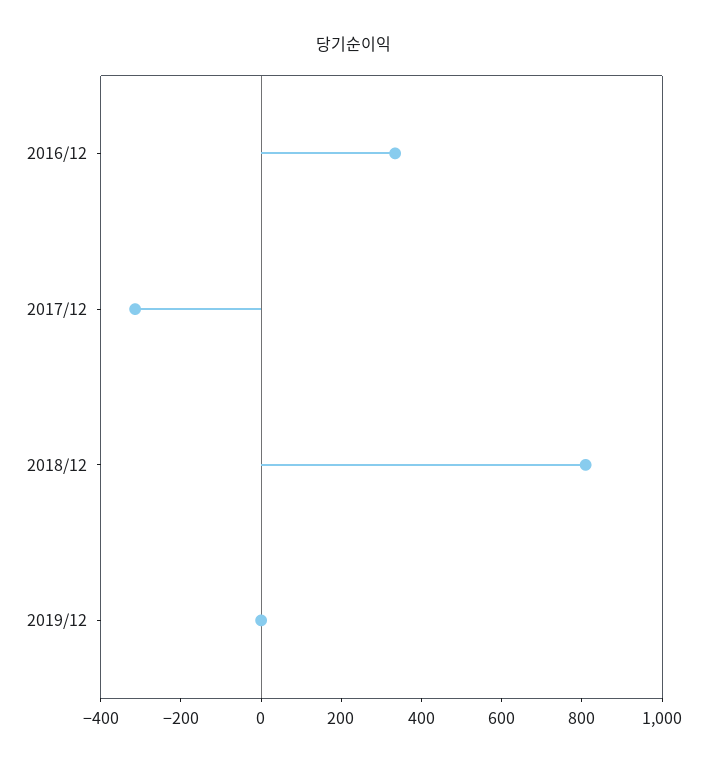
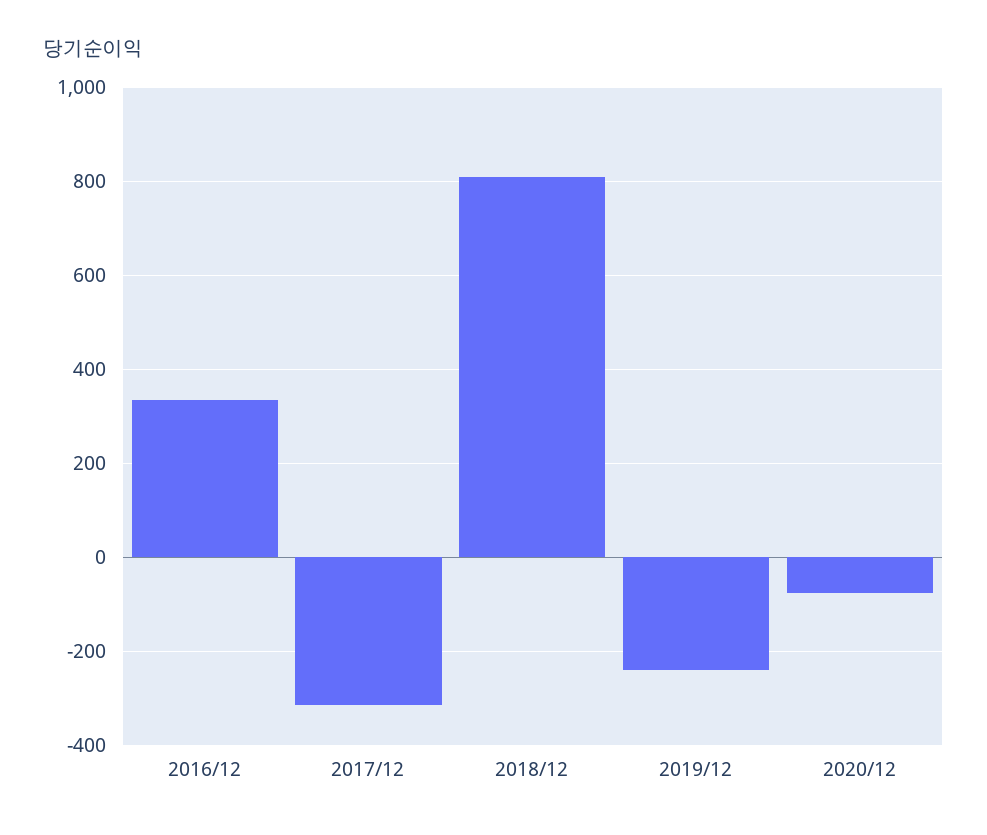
2019/12: 0 -> -240
2020/12: none -> -80

